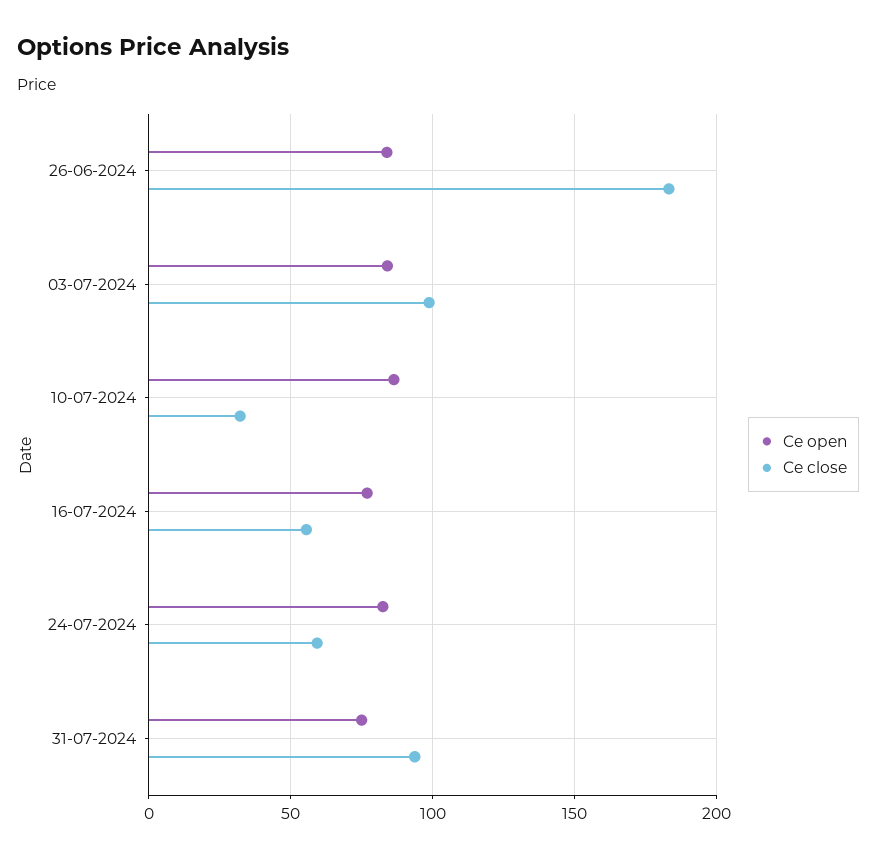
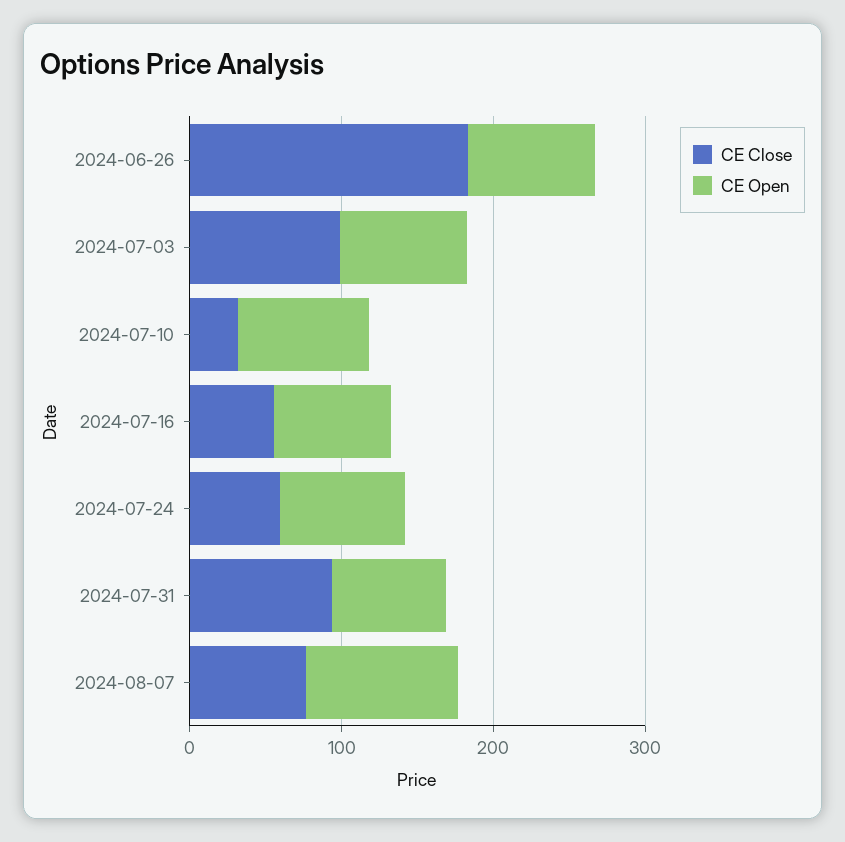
Ce close, 2024-08-07: none -> 80
Ce open, 2024-08-07: none -> 100

